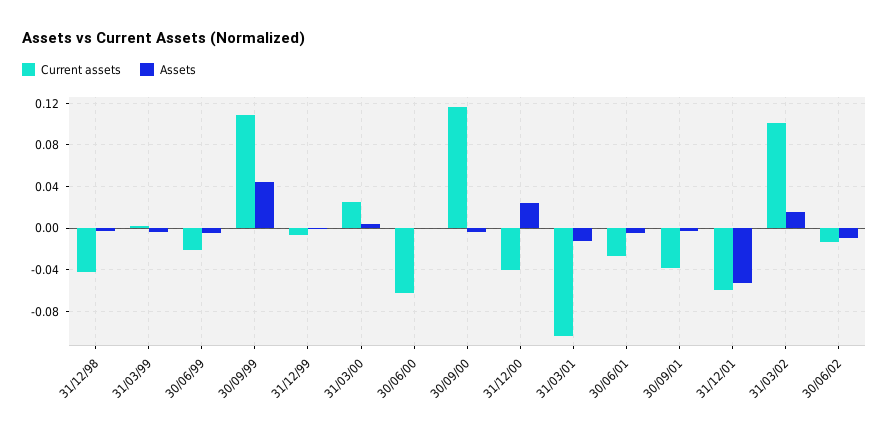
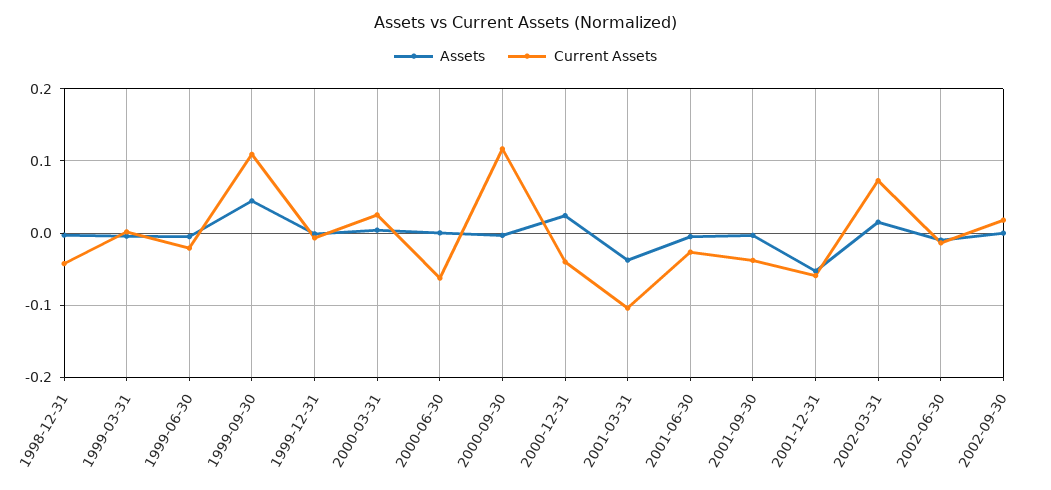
Assets, 31/03/01: -0.01 -> -0.04
Current assets, 31/03/02: 0.1 -> 0.07
Assets, 2002-09-30: none -> 0
Current assets, 2002-09-30: none -> 0.02

